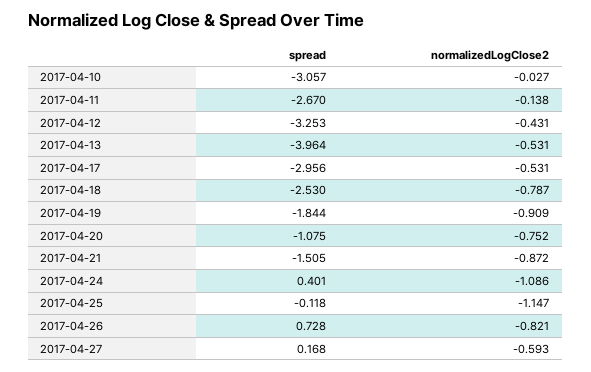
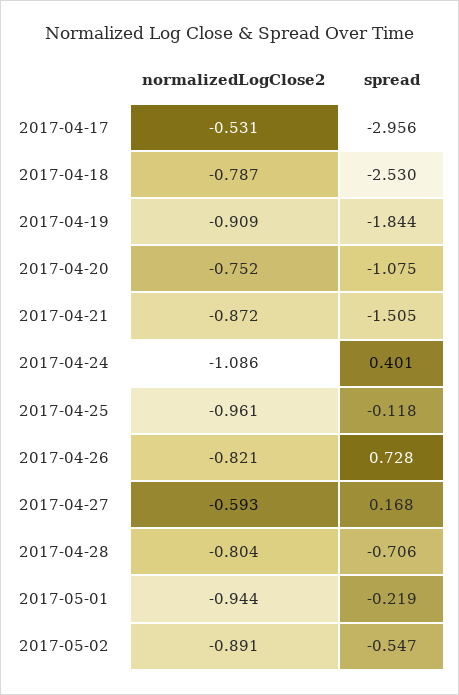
spread, 2017-04-10: -3.057 -> none
normalizedLogClose2, 2017-04-10: -0.027 -> none
spread, 2017-04-11: -2.67 -> none
normalizedLogClose2, 2017-04-11: -0.138 -> none
spread, 2017-04-12: -3.253 -> none
normalizedLogClose2, 2017-04-12: -0.431 -> none
spread, 2017-04-13: -3.964 -> none
normalizedLogClose2, 2017-04-13: -0.531 -> none
normalizedLogClose2, 2017-04-25: -1.147 -> -0.961
normalizedLogClose2, 2017-04-28: none -> -0.804
spread, 2017-04-28: none -> -0.706
normalizedLogClose2, 2017-05-01: none -> -0.944
spread, 2017-05-01: none -> -0.219
normalizedLogClose2, 2017-05-02: none -> -0.891
spread, 2017-05-02: none -> -0.547

